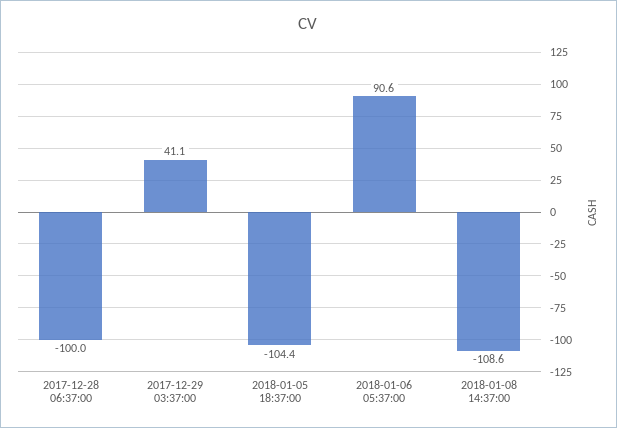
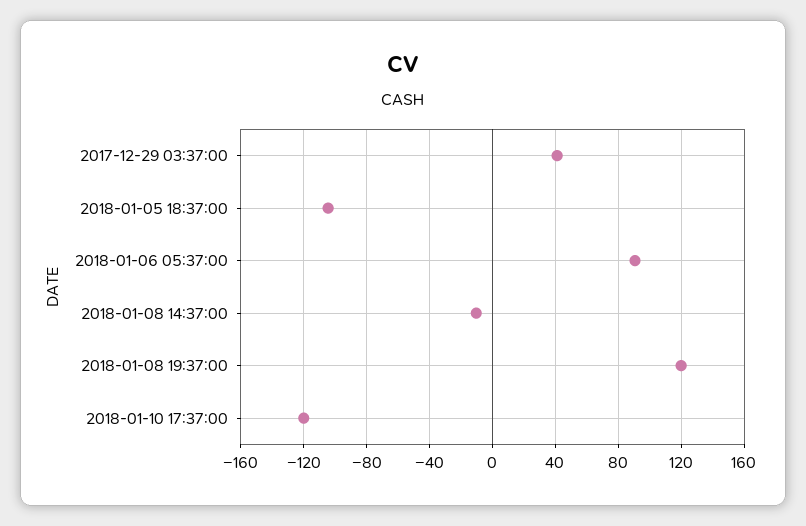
2017-12-28 06:37:00: -100 -> none
2018-01-08 14:37:00: -108.6 -> -10
2018-01-08 19:37:00: none -> 120
2018-01-10 17:37:00: none -> -120

